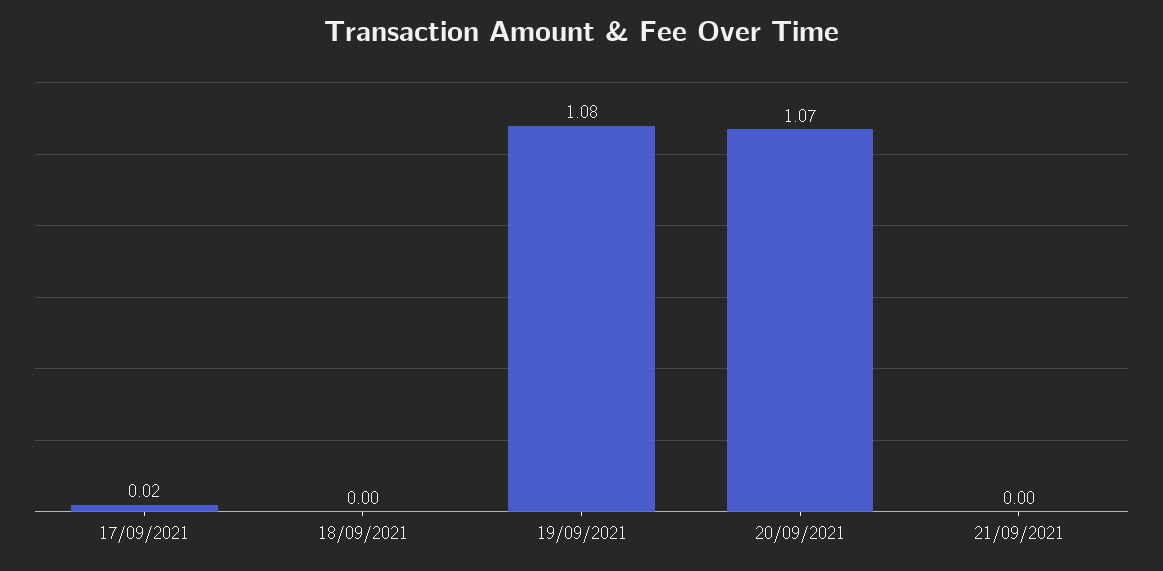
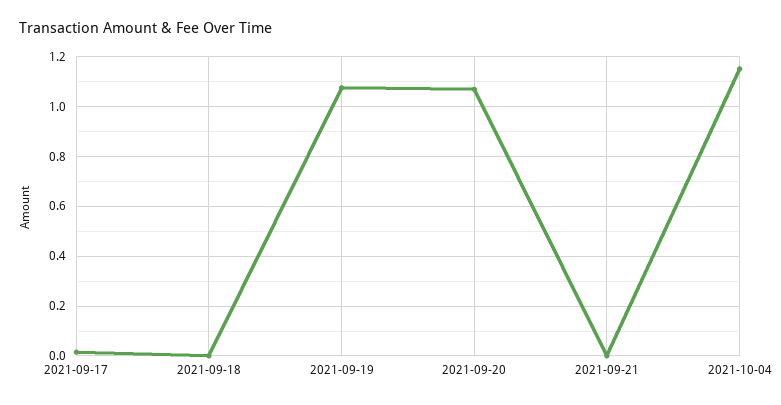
2021-10-04: none -> 1.15

